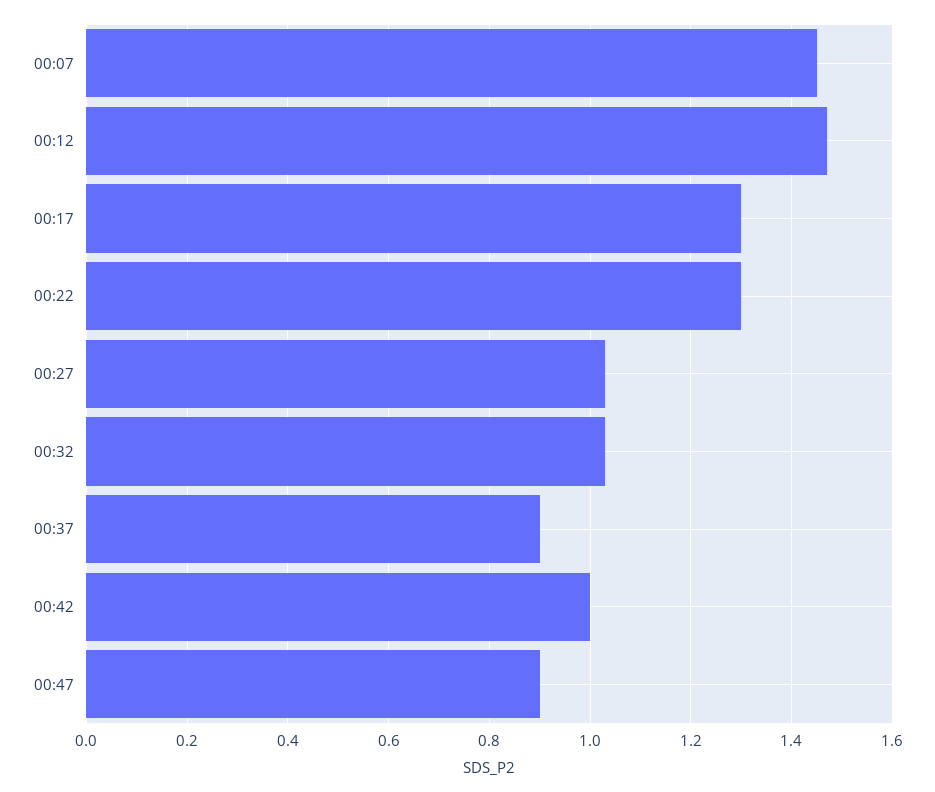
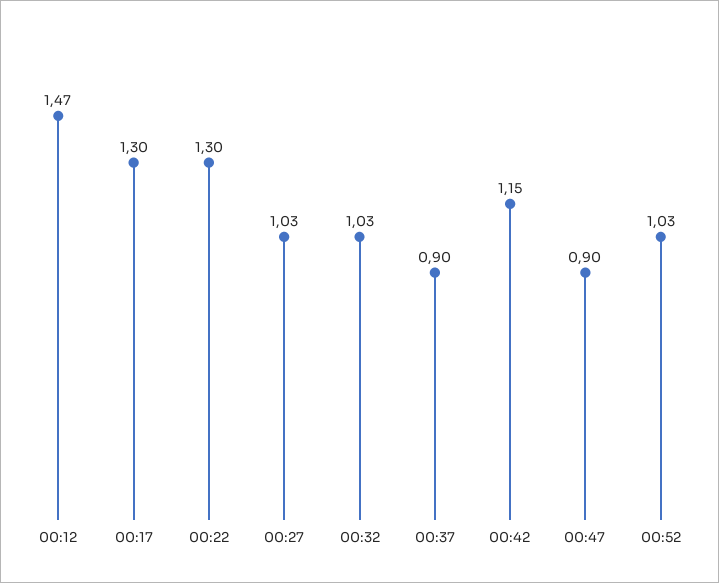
00:07: 1.45 -> none
00:42: 1 -> 1.15
00:52: none -> 1.03

